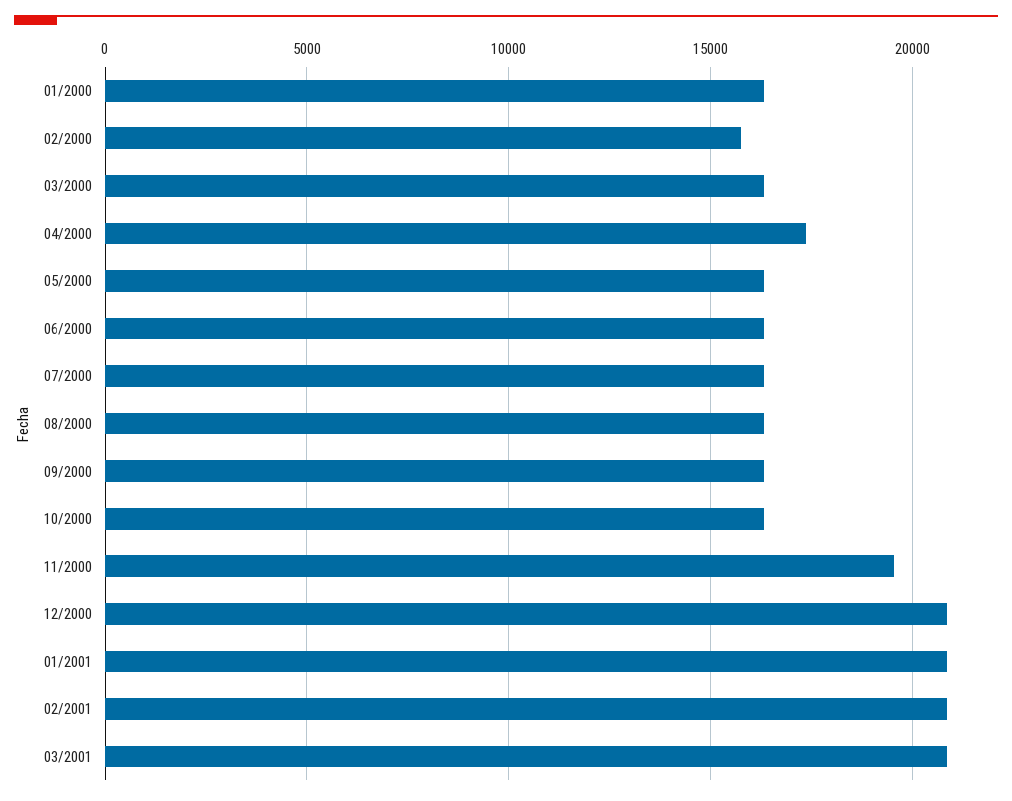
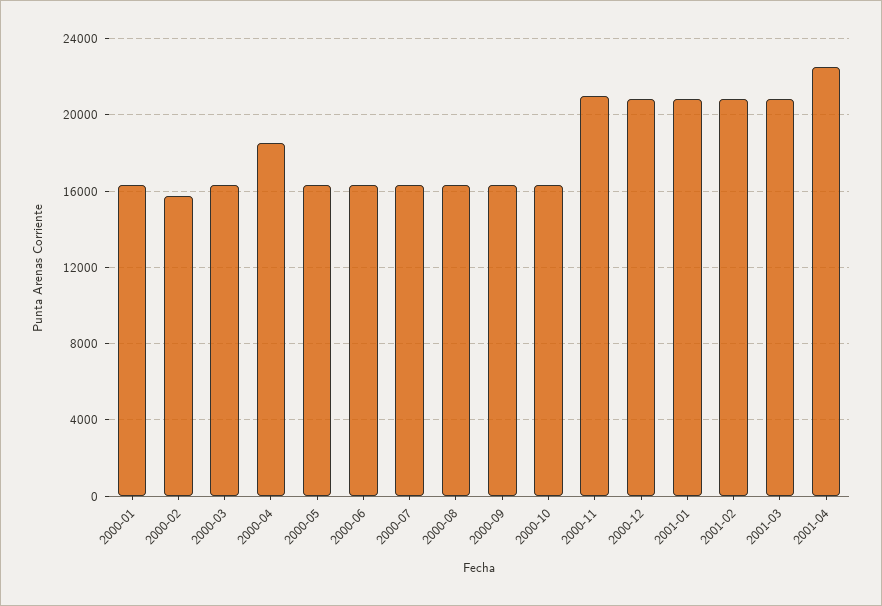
04/2000: 17500 -> 18500
11/2000: 19500 -> 21000
2001-04: none -> 22500

